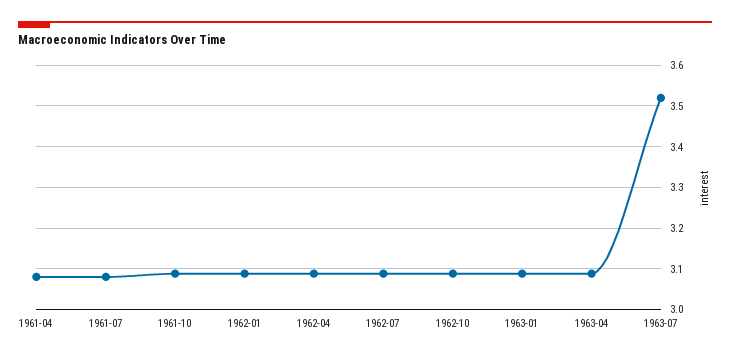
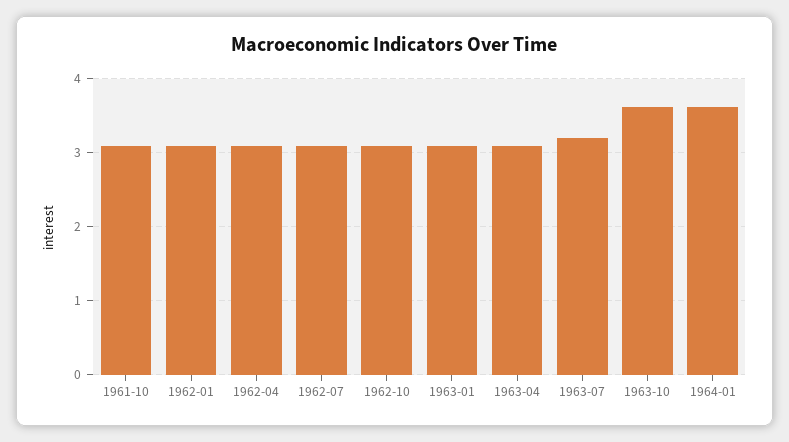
1961-04: 3.08 -> none
1961-07: 3.08 -> none
1963-07: 3.52 -> 3.2
1963-10: none -> 3.6
1964-01: none -> 3.6

